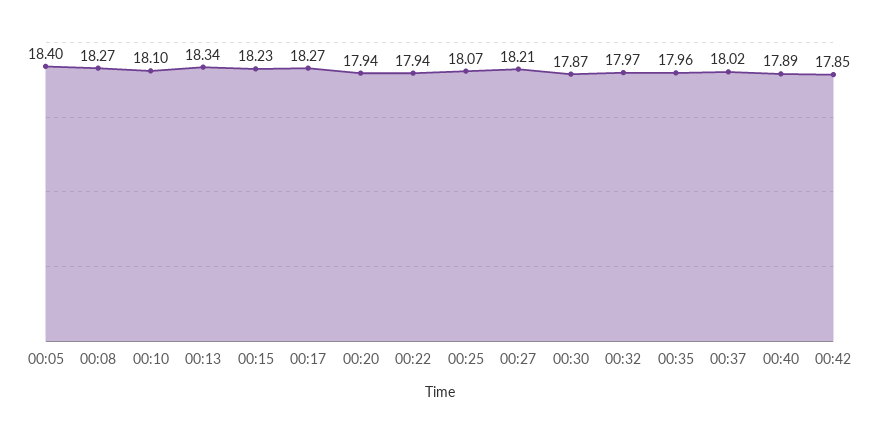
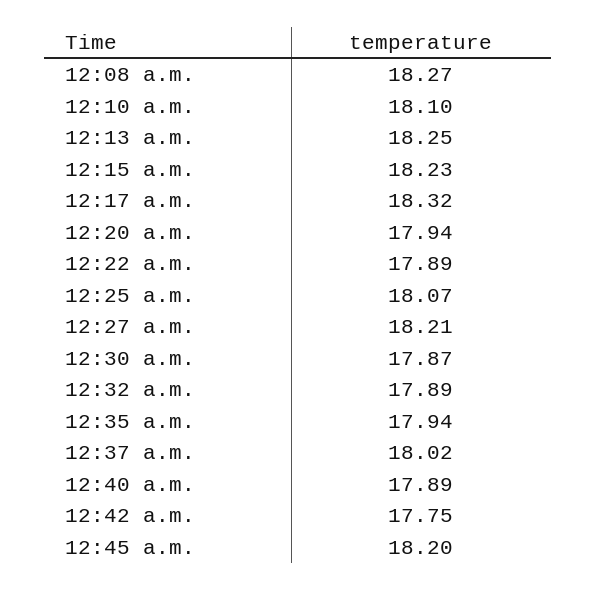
00:05: 18.4 -> none
00:13: 18.34 -> 18.25
00:17: 18.27 -> 18.32
00:22: 17.94 -> 17.89
00:32: 17.97 -> 17.89
00:35: 17.96 -> 17.94
00:42: 17.85 -> 17.75
12:45 a.m.: none -> 18.2

